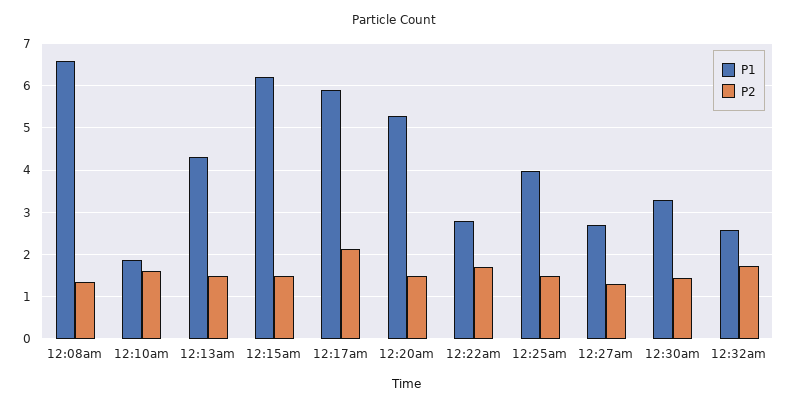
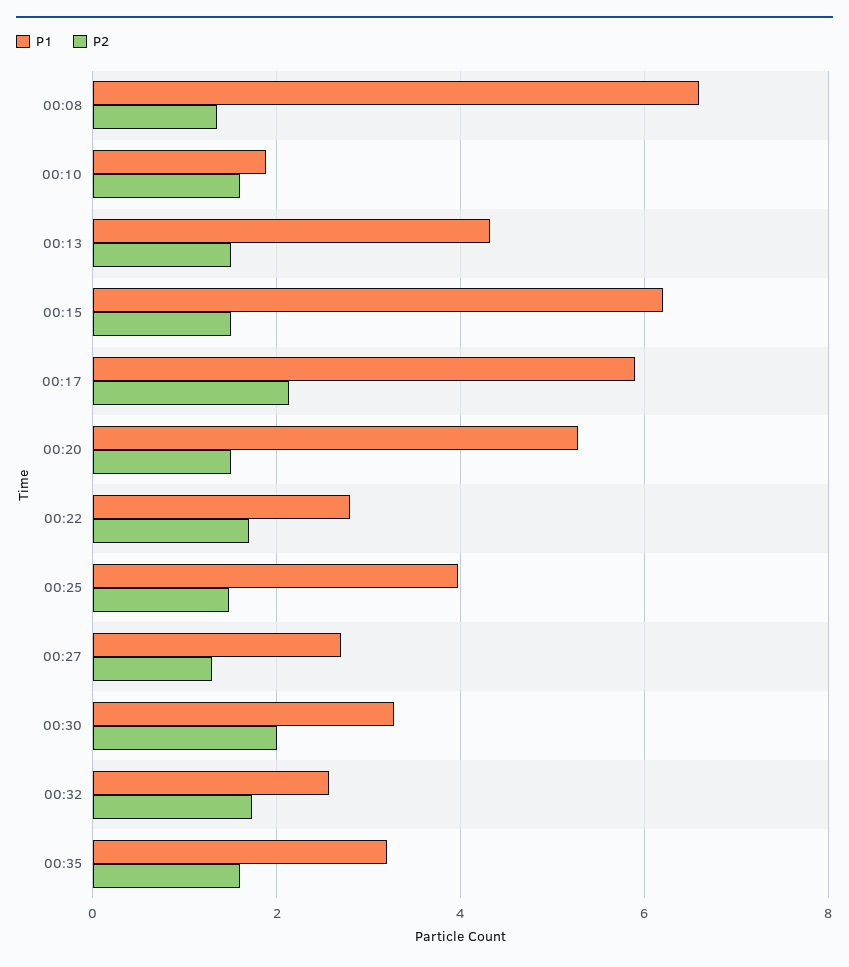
P2, 12:30am: 1.4 -> 2
P1, 00:35: none -> 3.2
P2, 00:35: none -> 1.6

